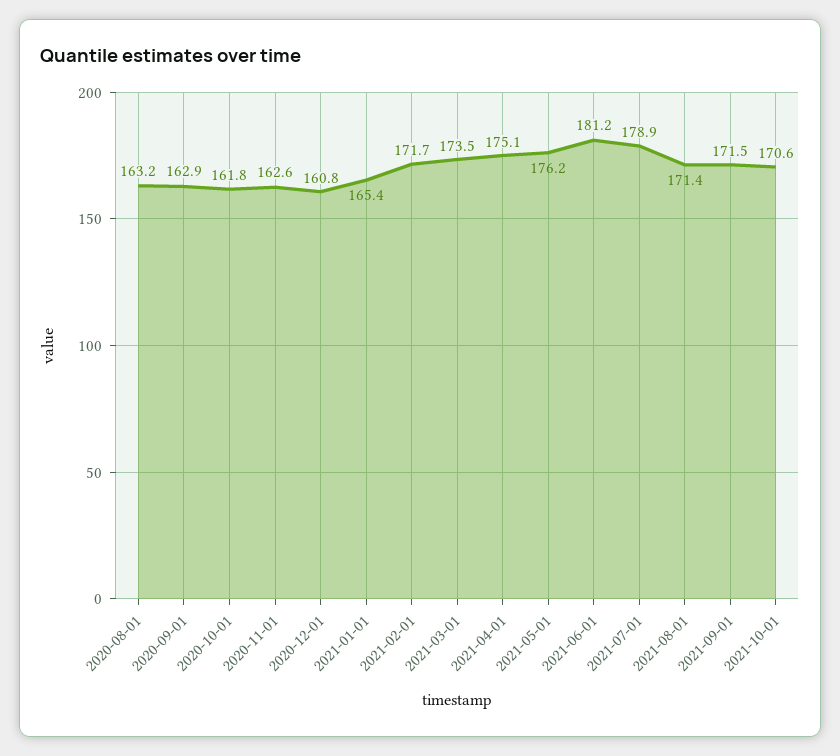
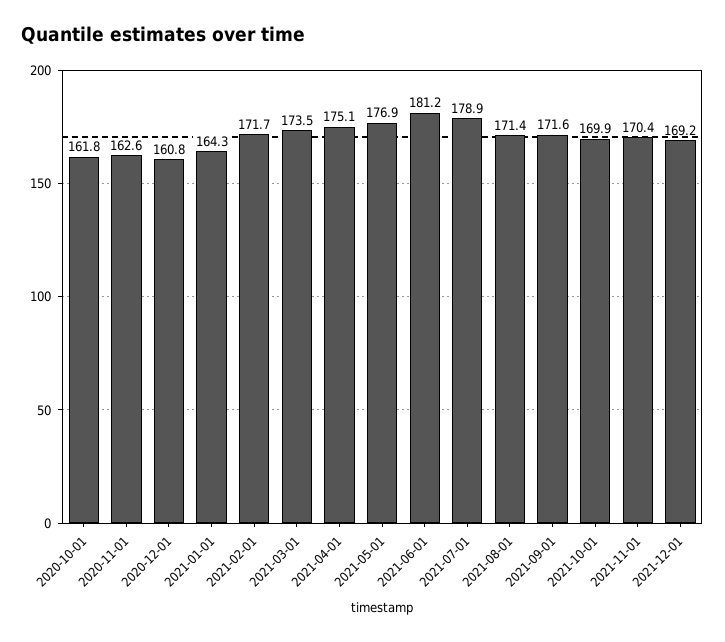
2020-08-01: 163.2 -> none
2020-09-01: 162.9 -> none
2021-01-01: 165.4 -> 164.3
2021-05-01: 176.2 -> 176.9
2021-09-01: 171.5 -> 171.6
2021-10-01: 170.6 -> 169.9
2021-11-01: none -> 170.4
2021-12-01: none -> 169.2

